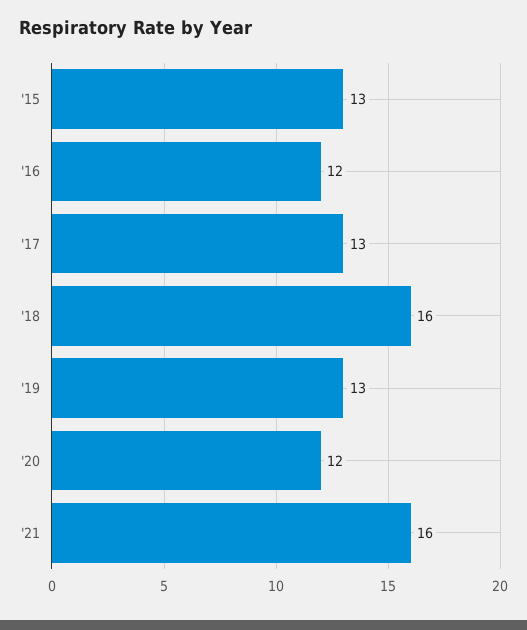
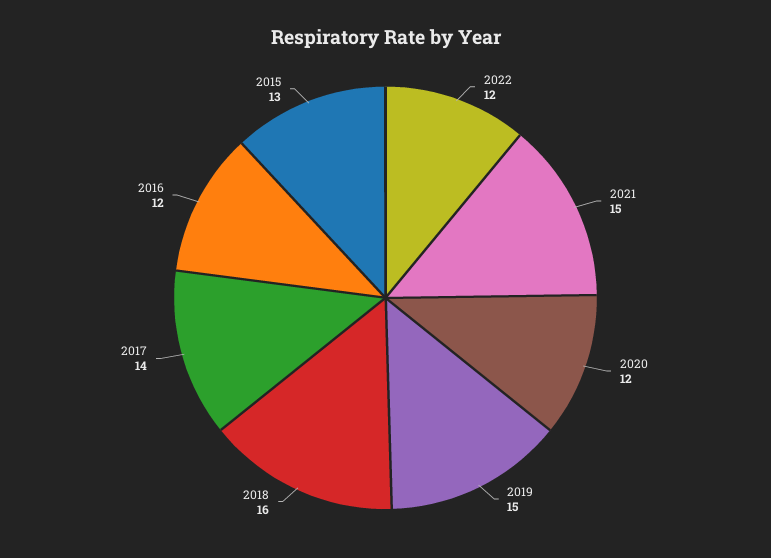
'17: 13 -> 14
'19: 13 -> 15
'21: 16 -> 15
2022: none -> 12

